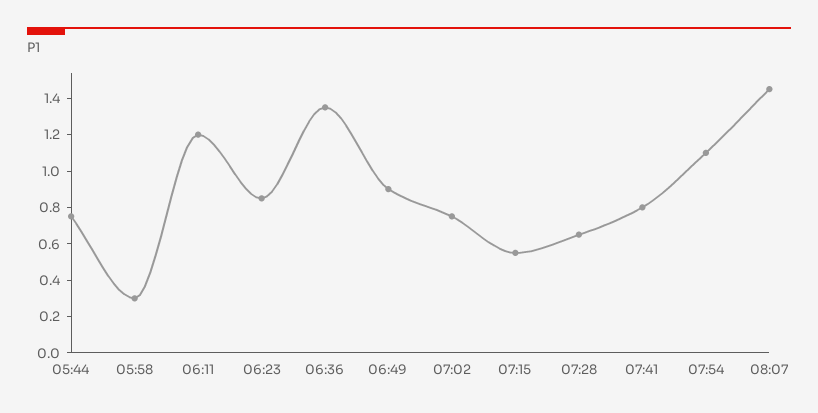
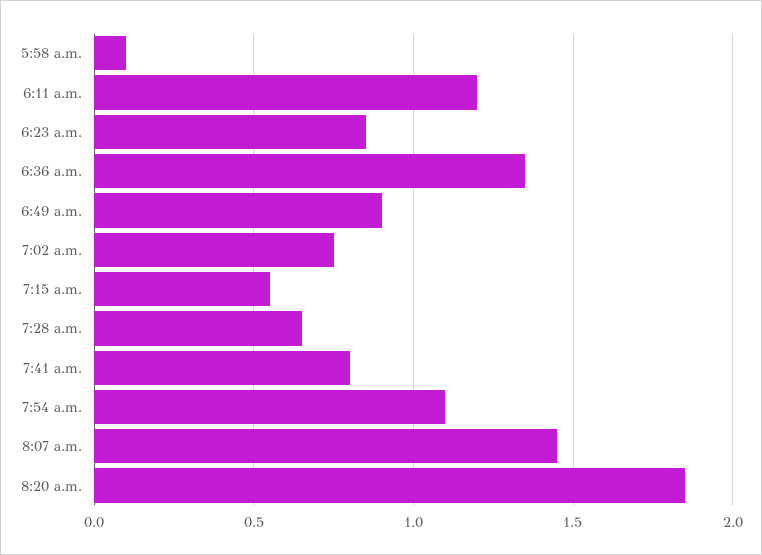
05:44: 0.75 -> none
05:58: 0.3 -> 0.1
8:20 a.m.: none -> 1.85

